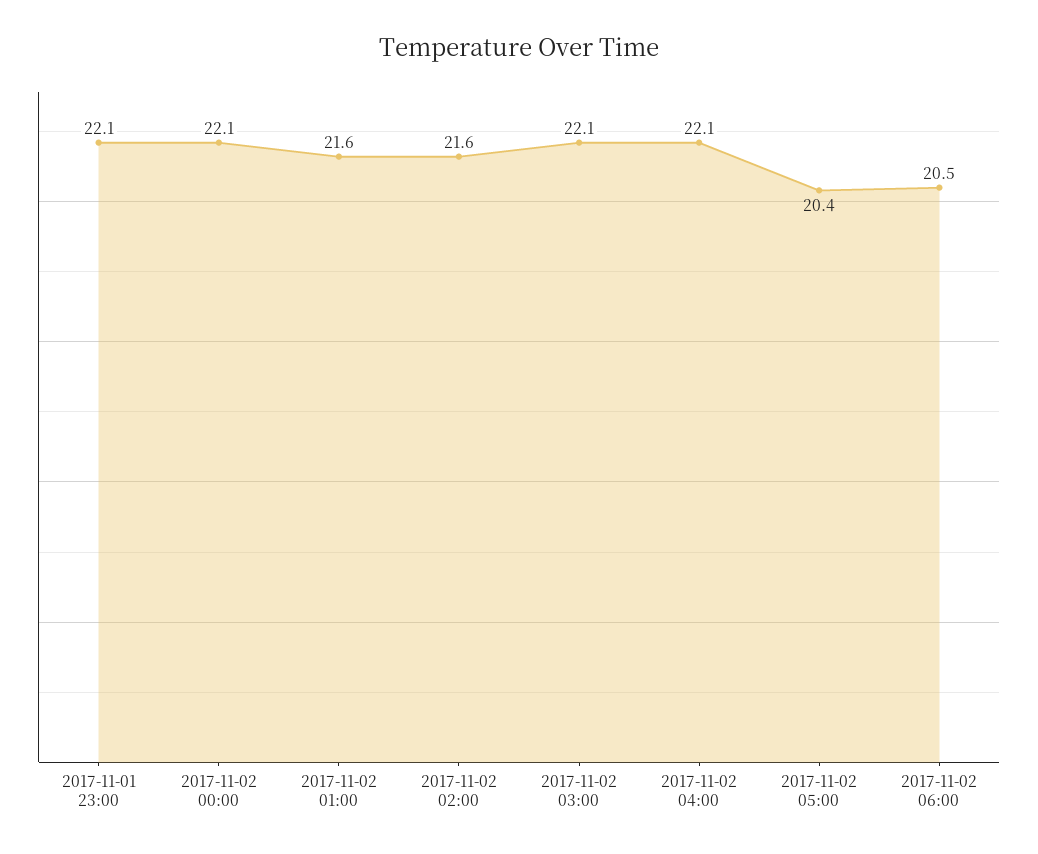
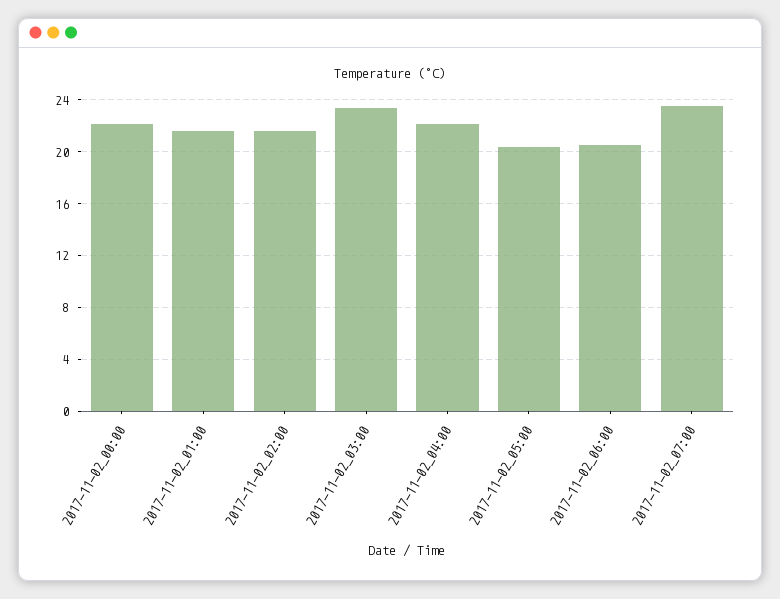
2017-11-01 23:00: 22.1 -> none
2017-11-02 03:00: 22.1 -> 23.5
2017-11-02_07:00: none -> 23.5

